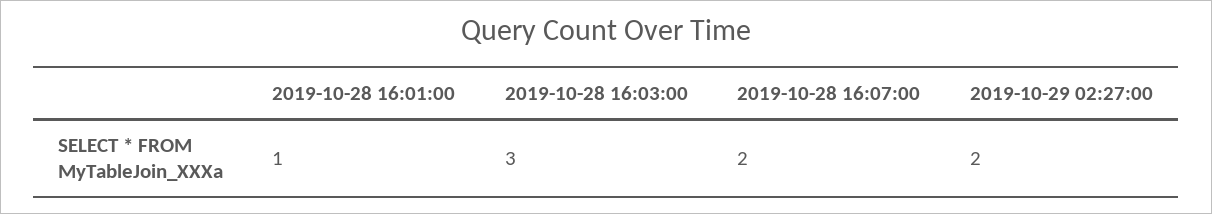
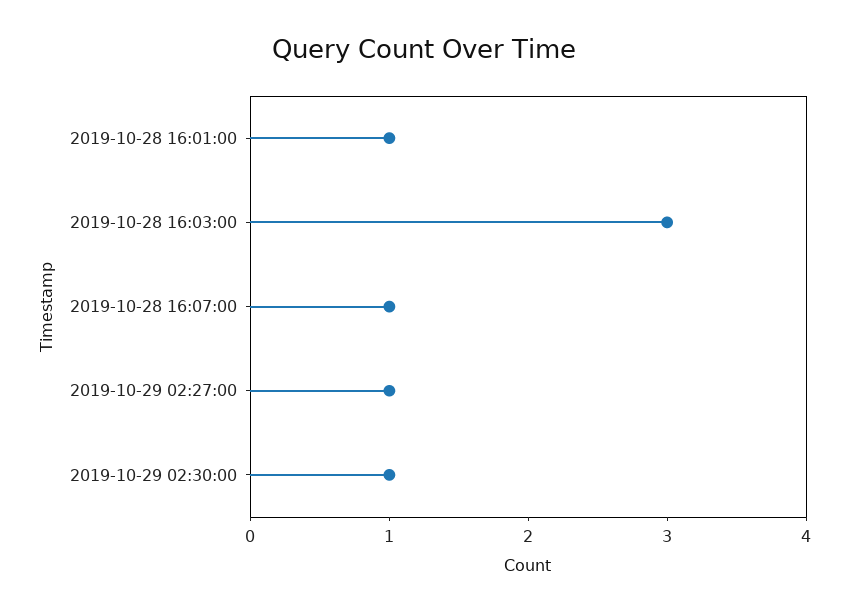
2019-10-28 16:07:00: 2 -> 1
2019-10-29 02:27:00: 2 -> 1
2019-10-29 02:30:00: none -> 1

